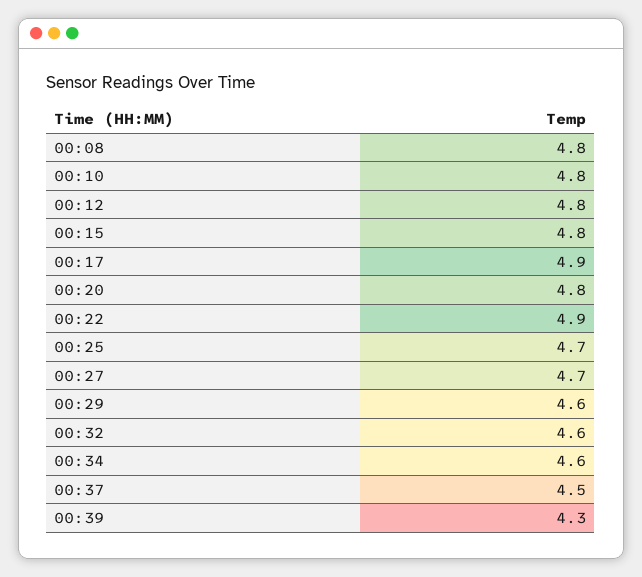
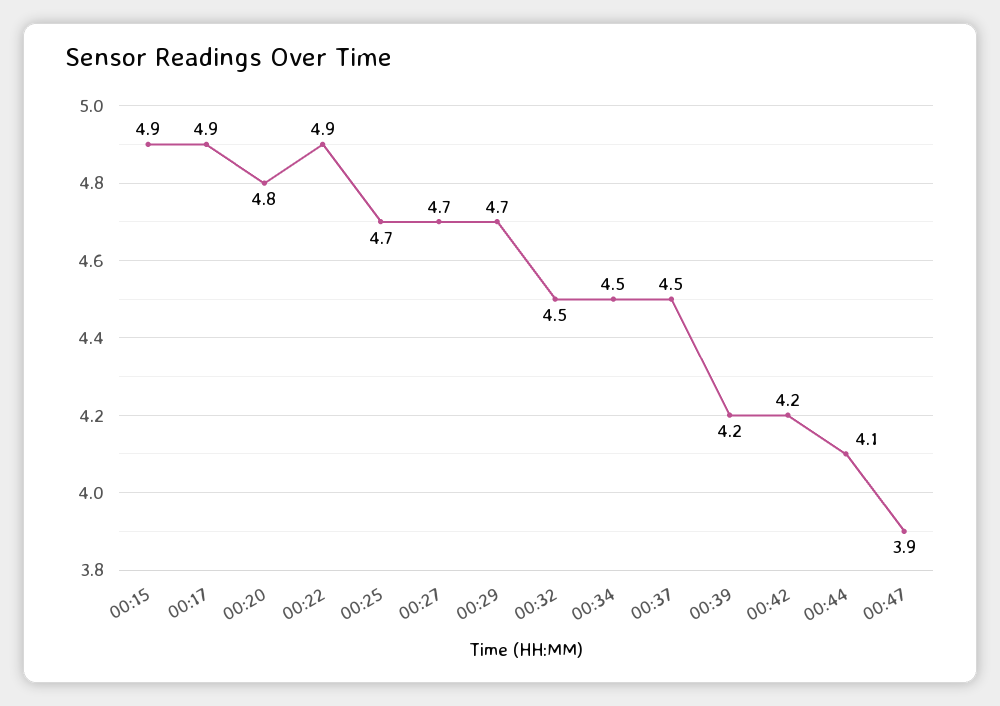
00:08: 4.8 -> none
00:10: 4.8 -> none
00:12: 4.8 -> none
00:15: 4.8 -> 4.9
00:29: 4.6 -> 4.7
00:32: 4.6 -> 4.5
00:34: 4.6 -> 4.5
00:39: 4.3 -> 4.2
00:42: none -> 4.2
00:44: none -> 4.1
00:47: none -> 3.9

